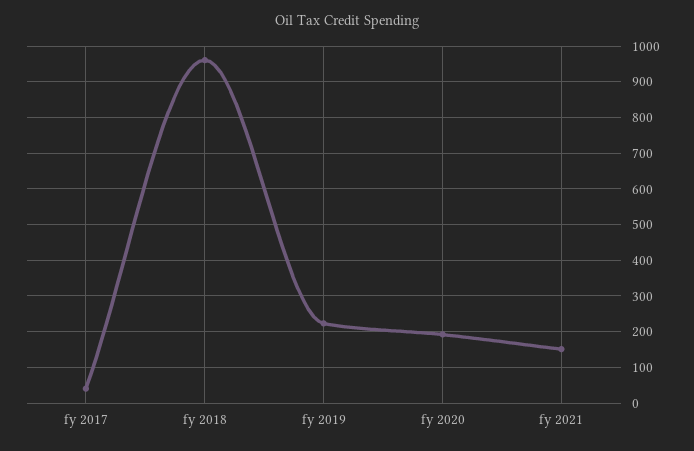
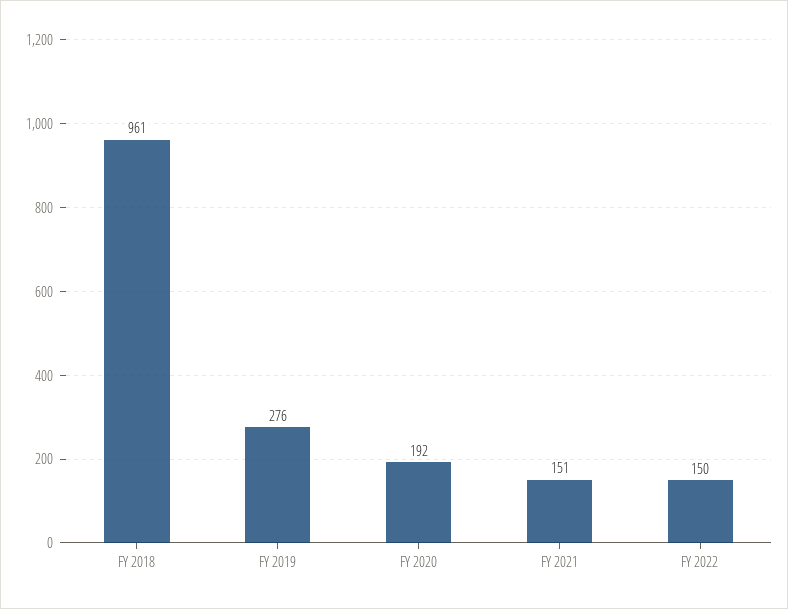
fy 2017: 40 -> none
fy 2019: 220 -> 276
FY 2022: none -> 150

